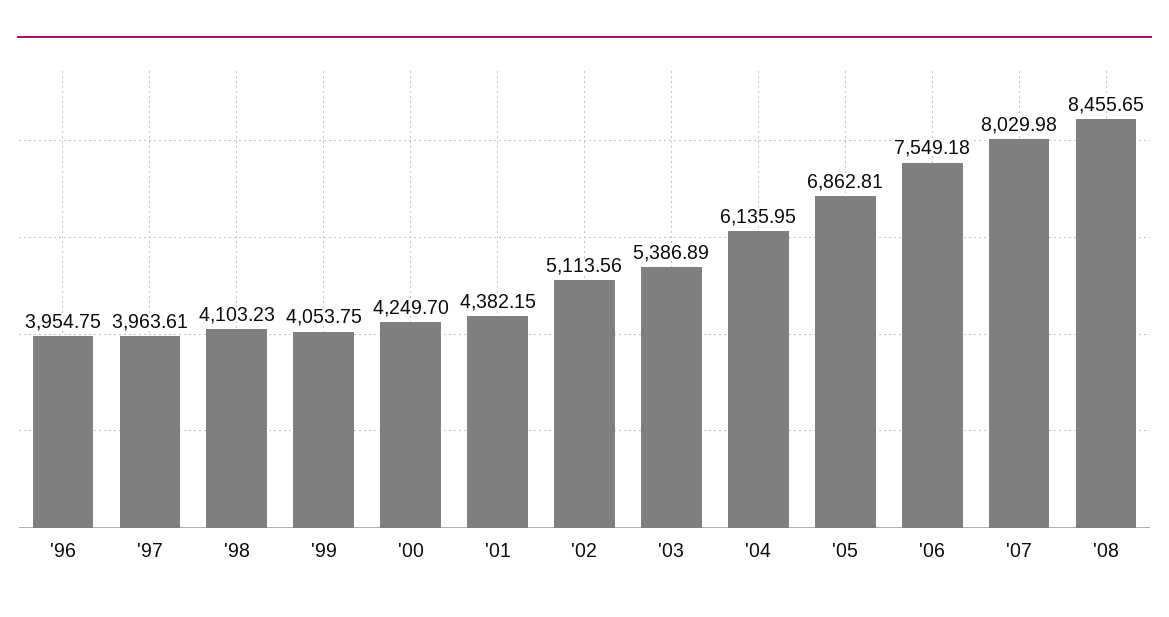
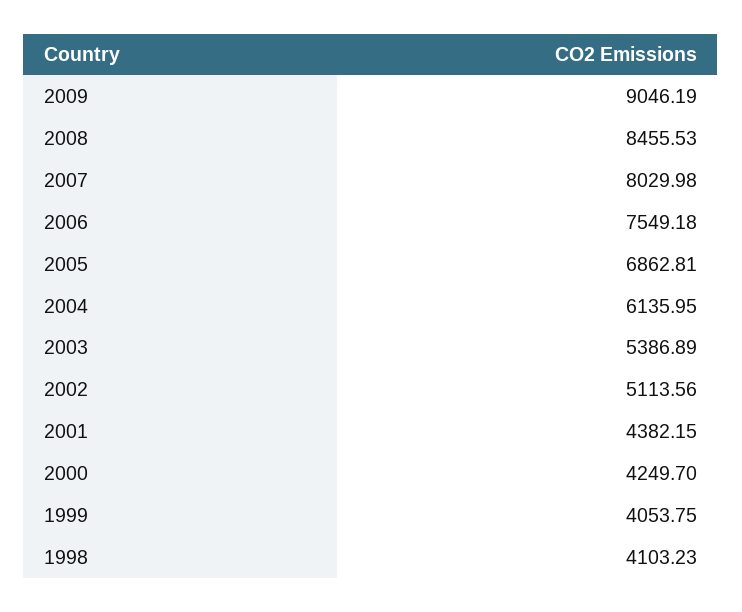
'96: 3954.75 -> none
'97: 3963.61 -> none
'08: 8455.65 -> 8455.53
2009: none -> 9046.19

